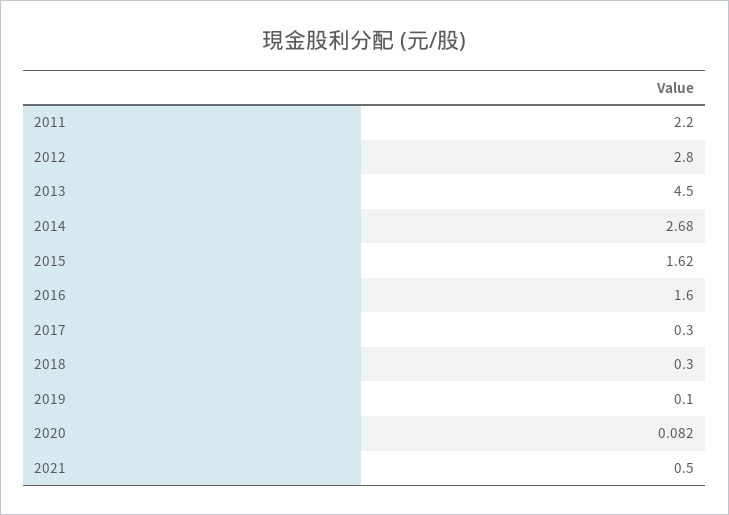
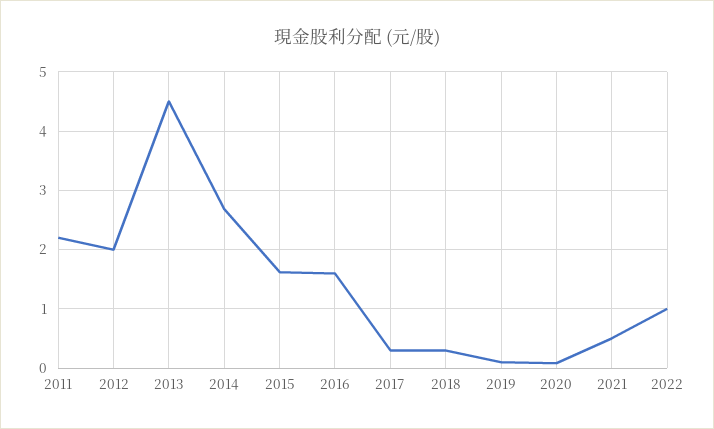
2012: 2.8 -> 2
2022: none -> 1

